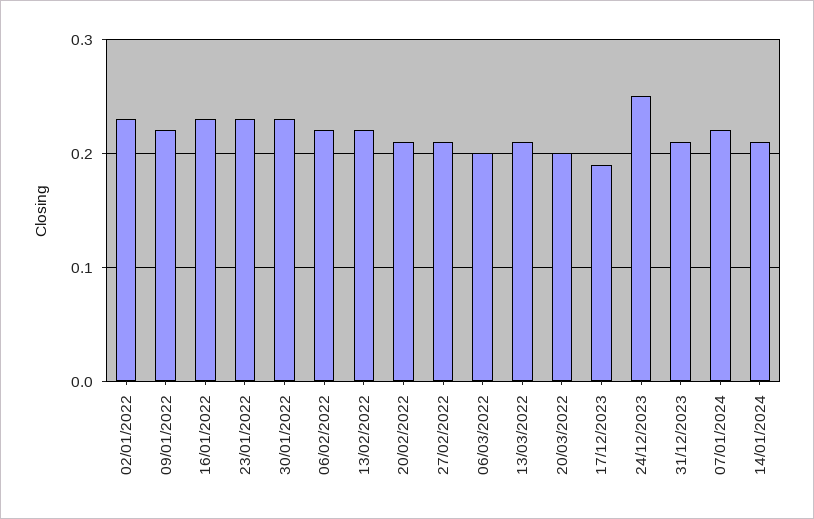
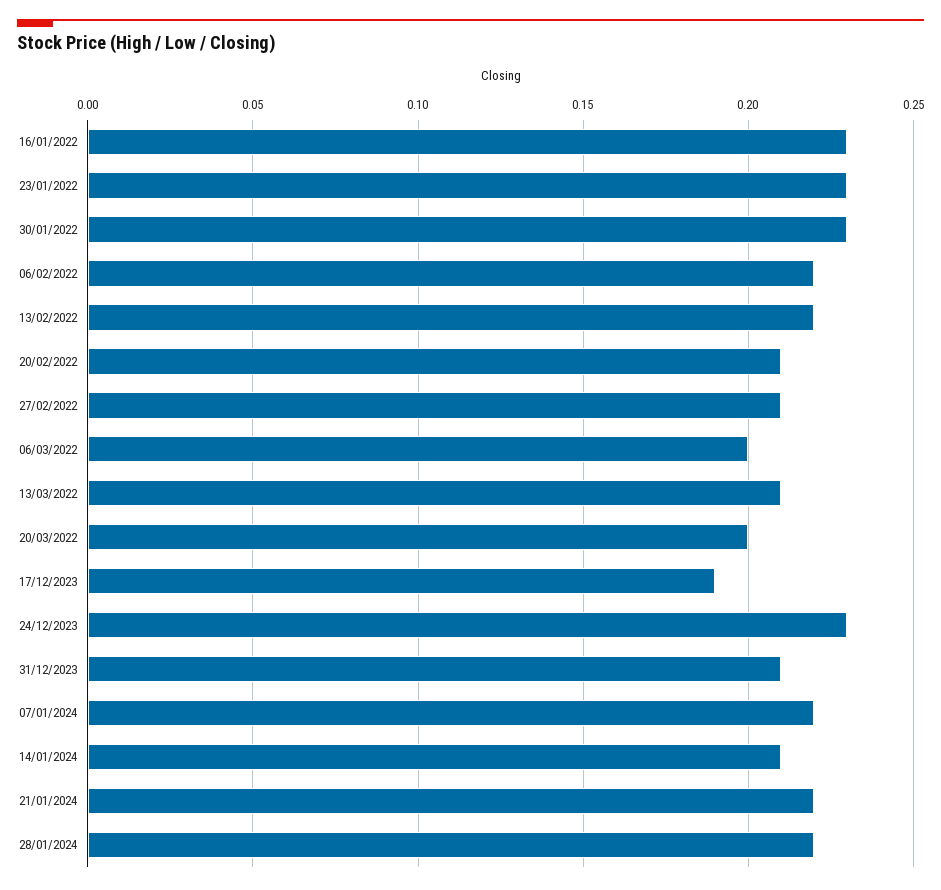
02/01/2022: 0.23 -> none
09/01/2022: 0.22 -> none
24/12/2023: 0.25 -> 0.23
21/01/2024: none -> 0.22
28/01/2024: none -> 0.22

